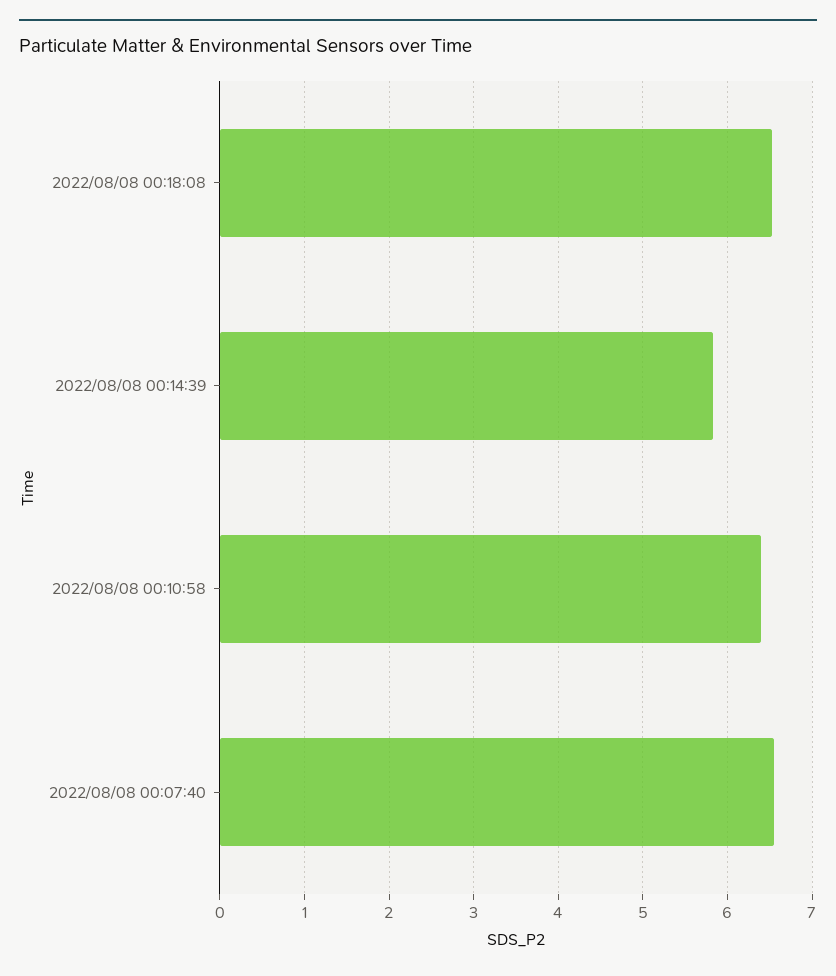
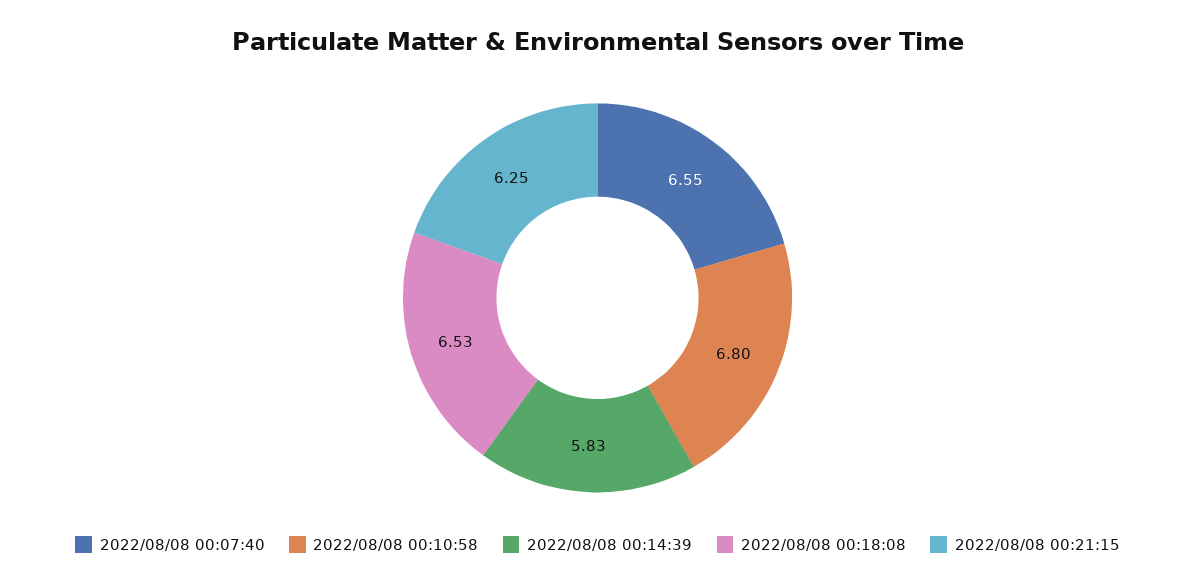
2022/08/08 00:10:58: 6.4 -> 6.8
2022/08/08 00:21:15: none -> 6.25

